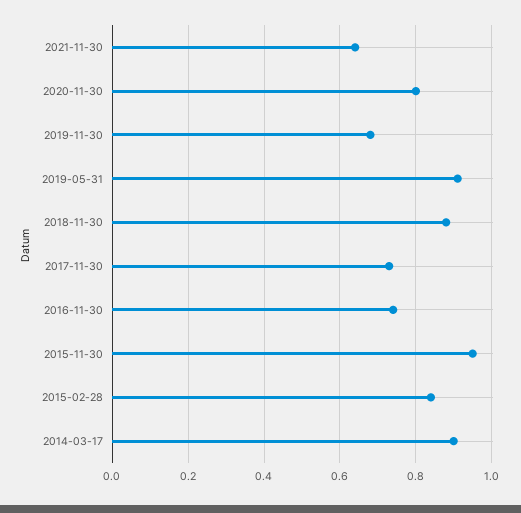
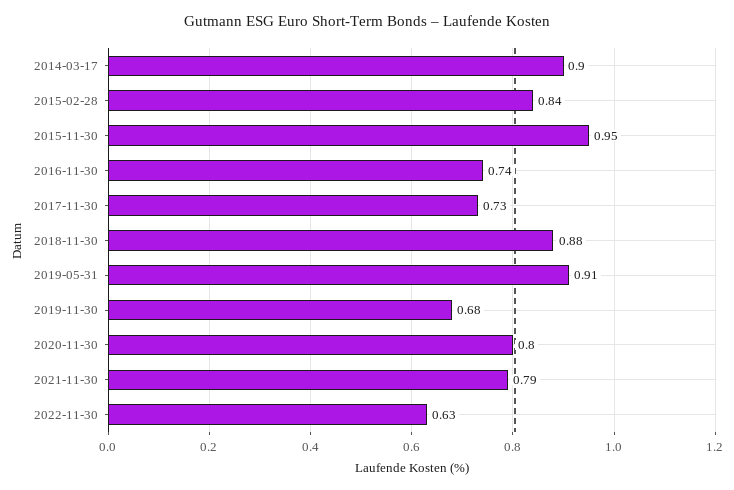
2021-11-30: 0.65 -> 0.79
2022-11-30: none -> 0.63

